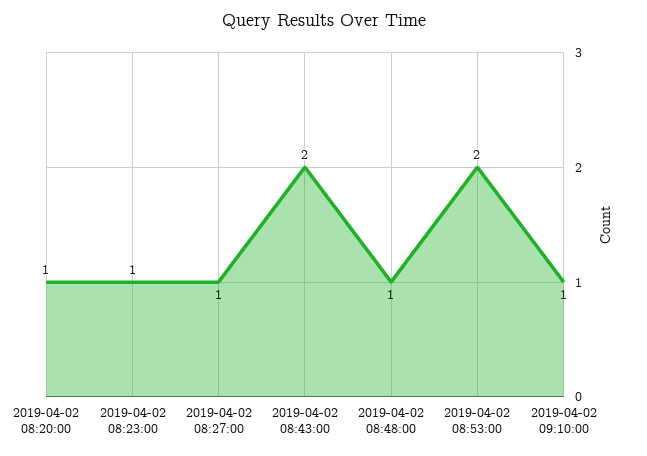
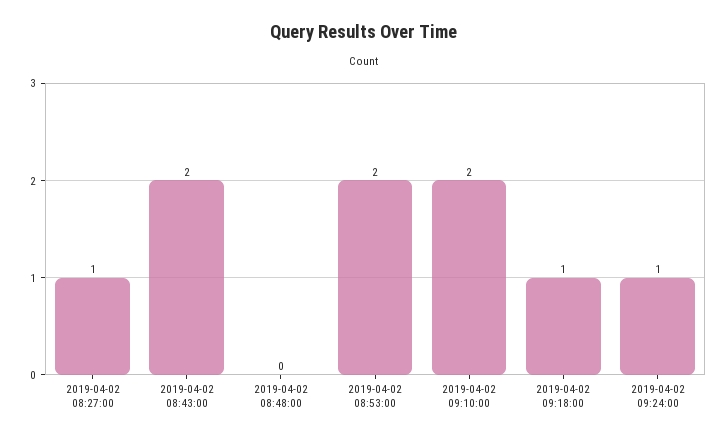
2019-04-02 08:20:00: 1 -> none
2019-04-02 08:23:00: 1 -> none
2019-04-02 08:48:00: 1 -> 0
2019-04-02 09:10:00: 1 -> 2
2019-04-02 09:18:00: none -> 1
2019-04-02 09:24:00: none -> 1

